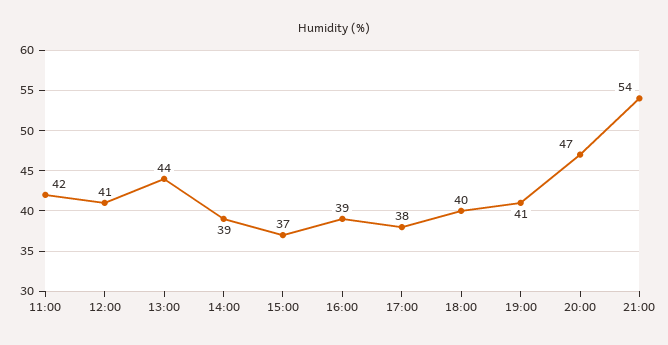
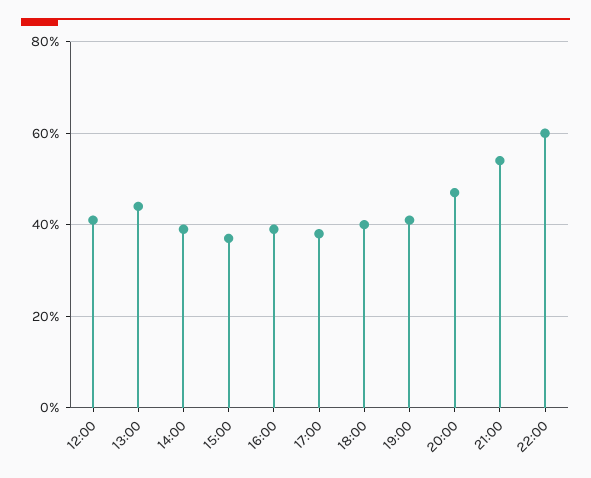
11:00: 42 -> none
22:00: none -> 60

